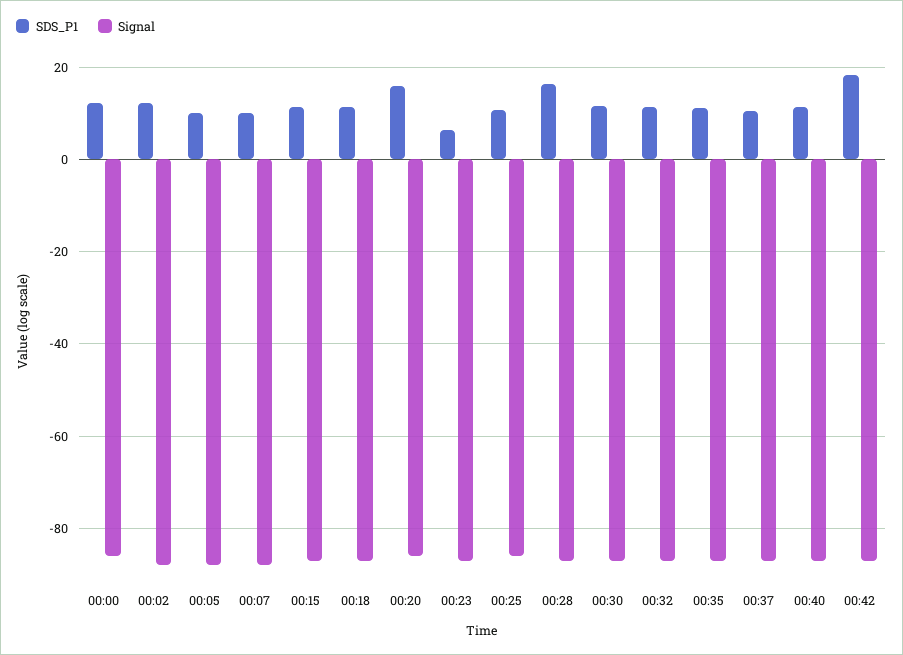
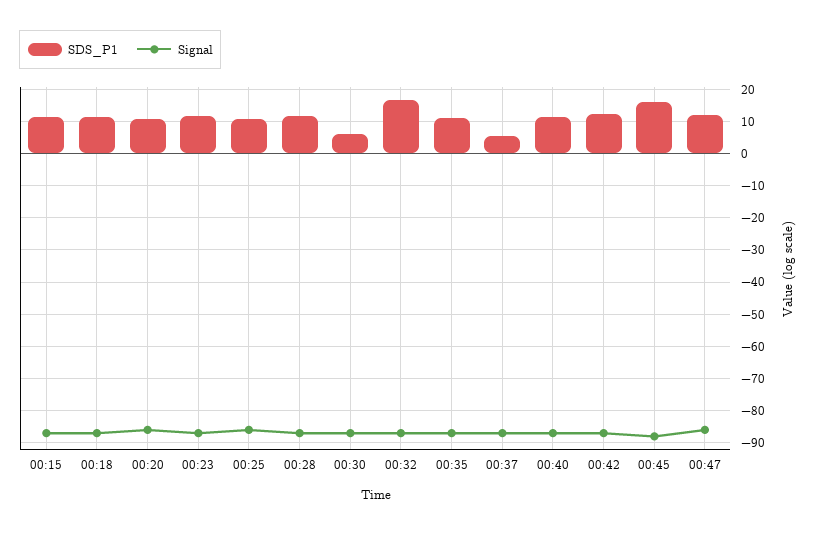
SDS_P1, 00:00: 12 -> none
Signal, 00:00: -86 -> none
SDS_P1, 00:02: 12 -> none
Signal, 00:02: -88 -> none
SDS_P1, 00:05: 10 -> none
Signal, 00:05: -88 -> none
SDS_P1, 00:07: 10 -> none
Signal, 00:07: -88 -> none
SDS_P1, 00:20: 16 -> 10
SDS_P1, 00:23: 6 -> 12
SDS_P1, 00:28: 16 -> 12
SDS_P1, 00:30: 12 -> 6
SDS_P1, 00:32: 12 -> 16
SDS_P1, 00:37: 10 -> 6
SDS_P1, 00:42: 18 -> 12
SDS_P1, 00:45: none -> 16
Signal, 00:45: none -> -88
SDS_P1, 00:47: none -> 12
Signal, 00:47: none -> -86

